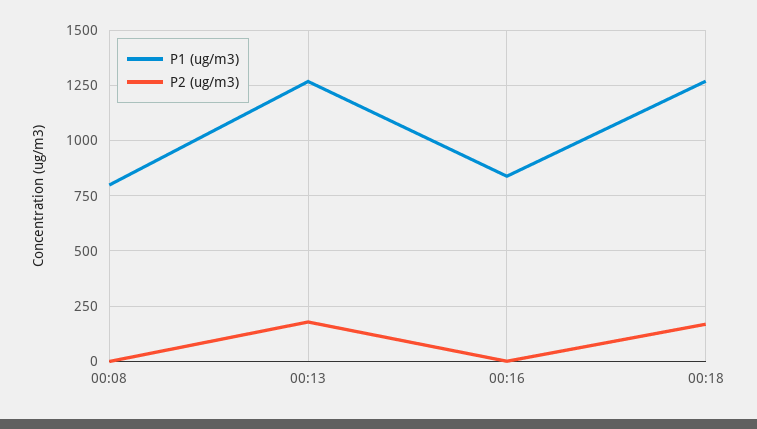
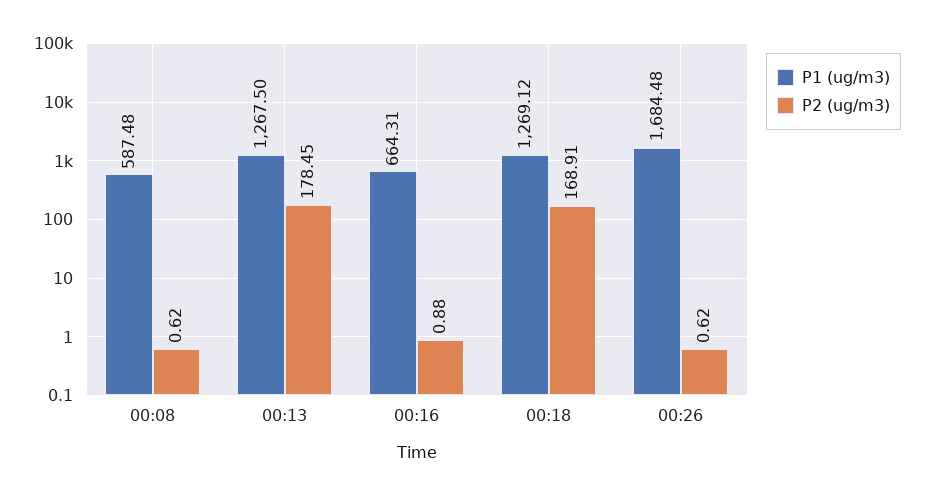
P1 (ug/m3), 00:08: 800 -> 587.48
P1 (ug/m3), 00:16: 850 -> 664.31
P1 (ug/m3), 00:26: none -> 1684.48
P2 (ug/m3), 00:26: none -> 0.62

